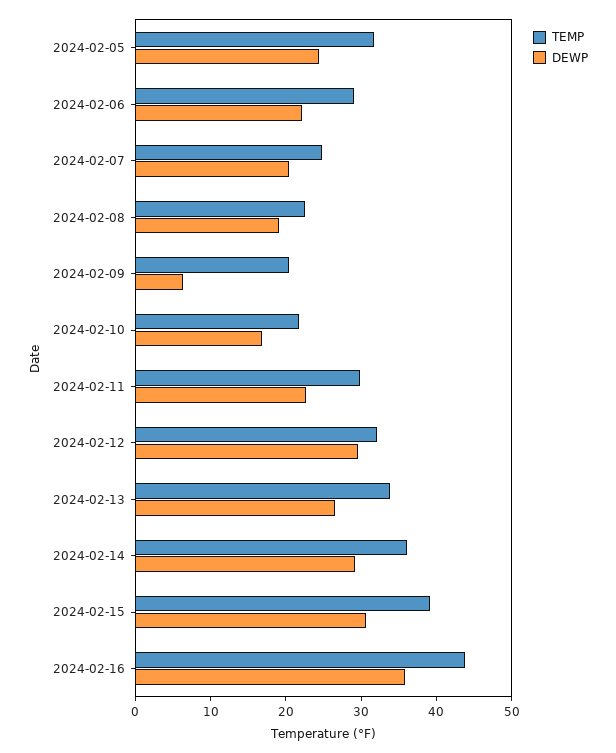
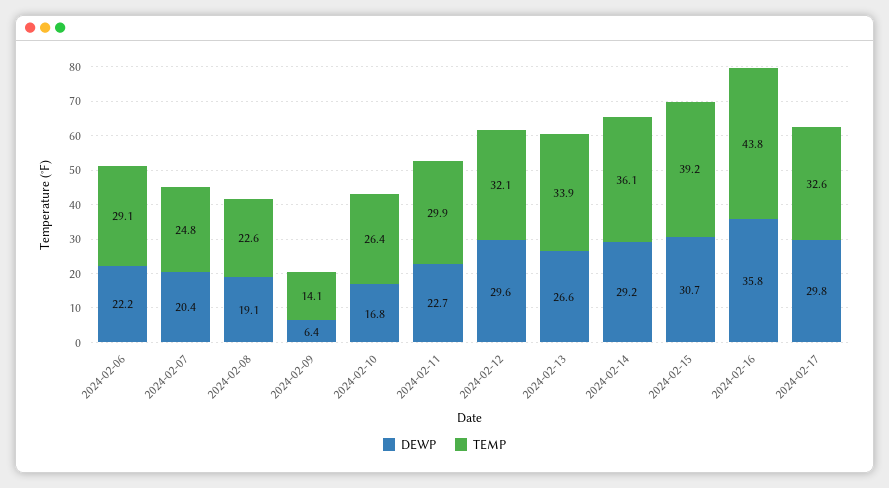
TEMP, 2024-02-05: 32 -> none
DEWP, 2024-02-05: 24 -> none
TEMP, 2024-02-09: 20 -> 14.1
TEMP, 2024-02-10: 22 -> 26.4
DEWP, 2024-02-17: none -> 29.8
TEMP, 2024-02-17: none -> 32.6

